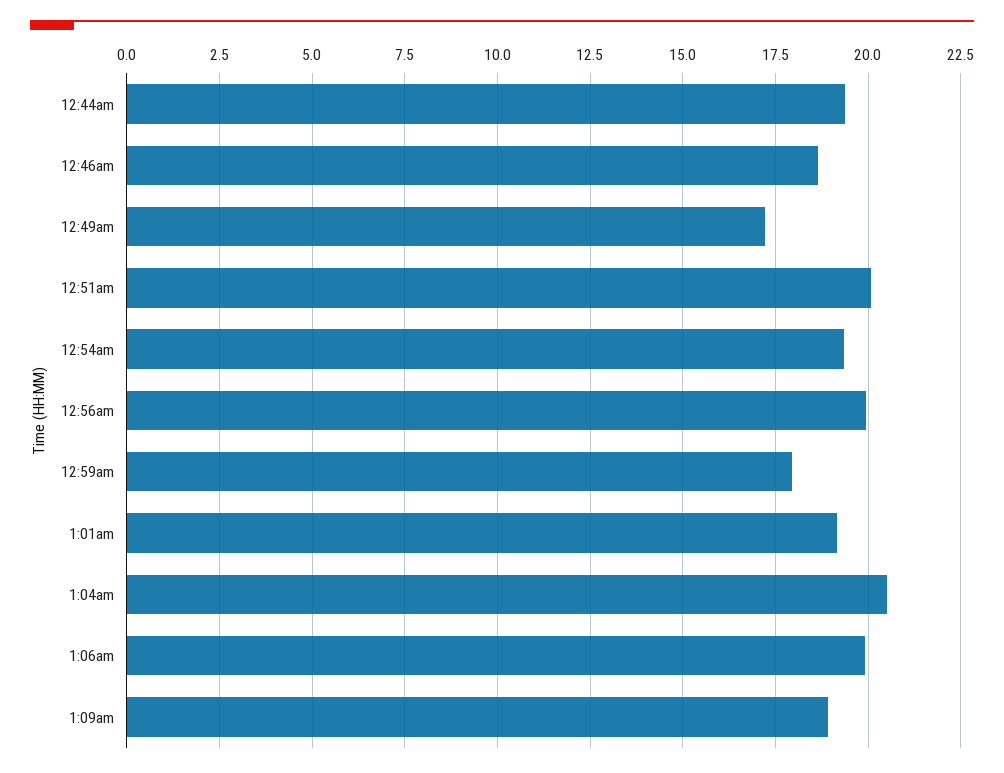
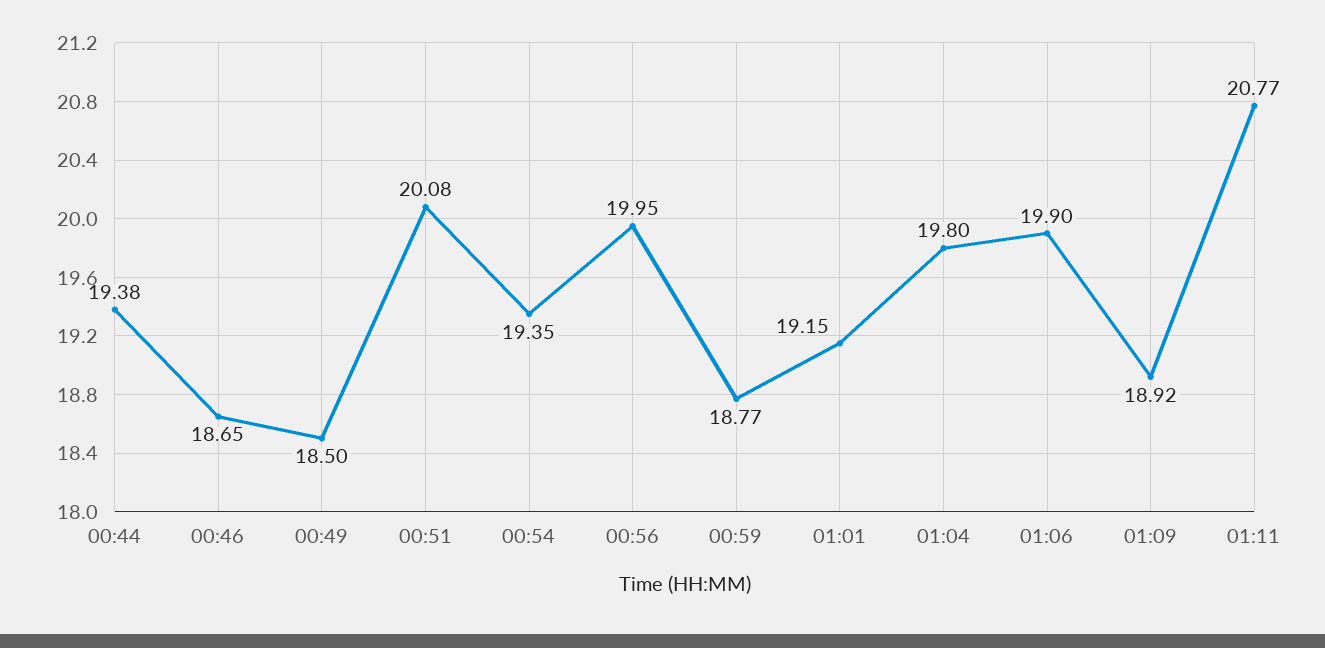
12:49am: 17.25 -> 18.5
12:59am: 18 -> 18.77
1:04am: 20.5 -> 19.8
01:11: none -> 20.77

